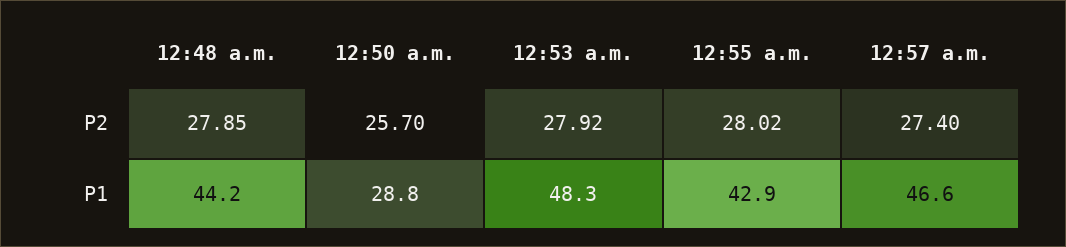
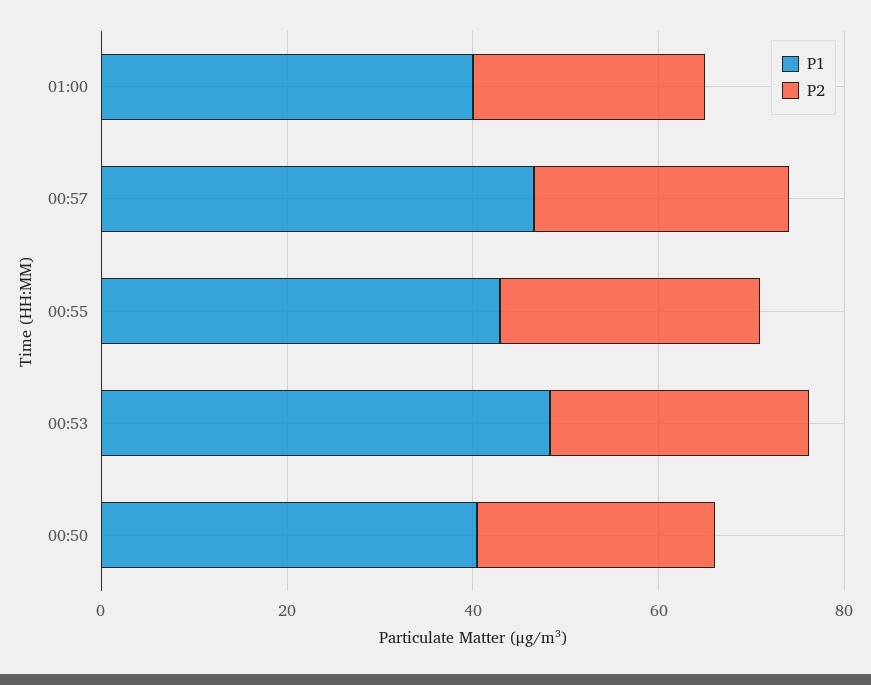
P2, 12:48 a.m.: 27.85 -> none
P1, 12:48 a.m.: 44.2 -> none
P1, 12:50 a.m.: 28.8 -> 40
P1, 01:00: none -> 40
P2, 01:00: none -> 25

